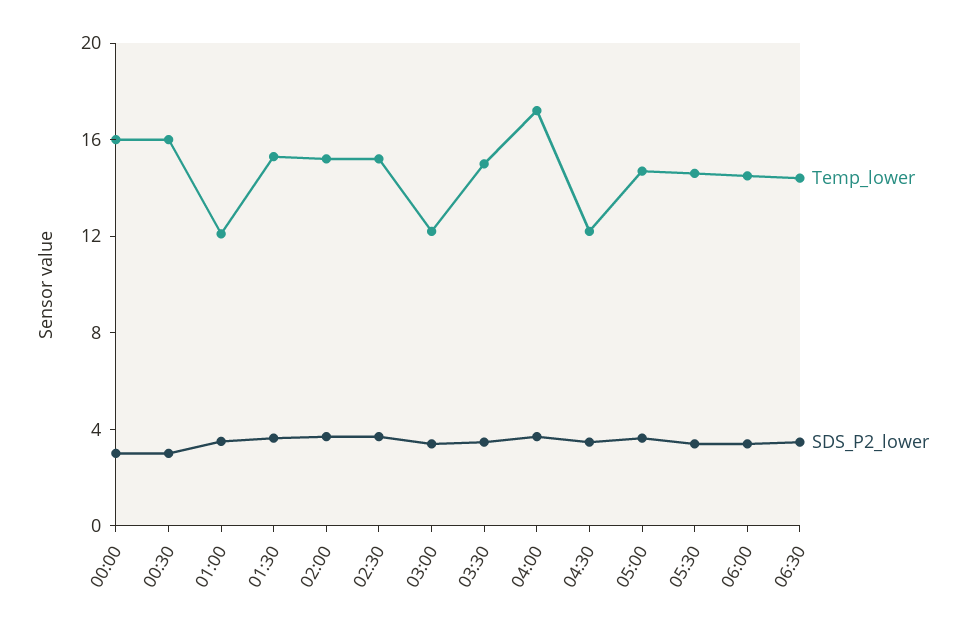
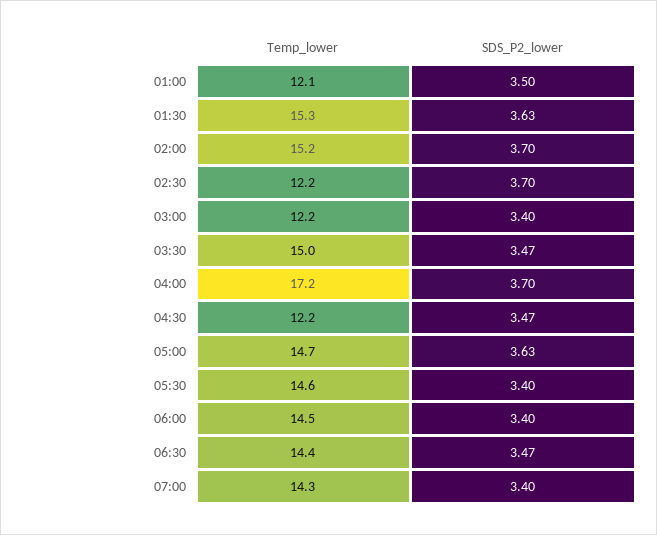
Temp_lower, 00:00: 16 -> none
SDS_P2_lower, 00:00: 3 -> none
Temp_lower, 00:30: 16 -> none
SDS_P2_lower, 00:30: 3 -> none
Temp_lower, 02:30: 15 -> 12.2
Temp_lower, 07:00: none -> 14.3
SDS_P2_lower, 07:00: none -> 3.4

